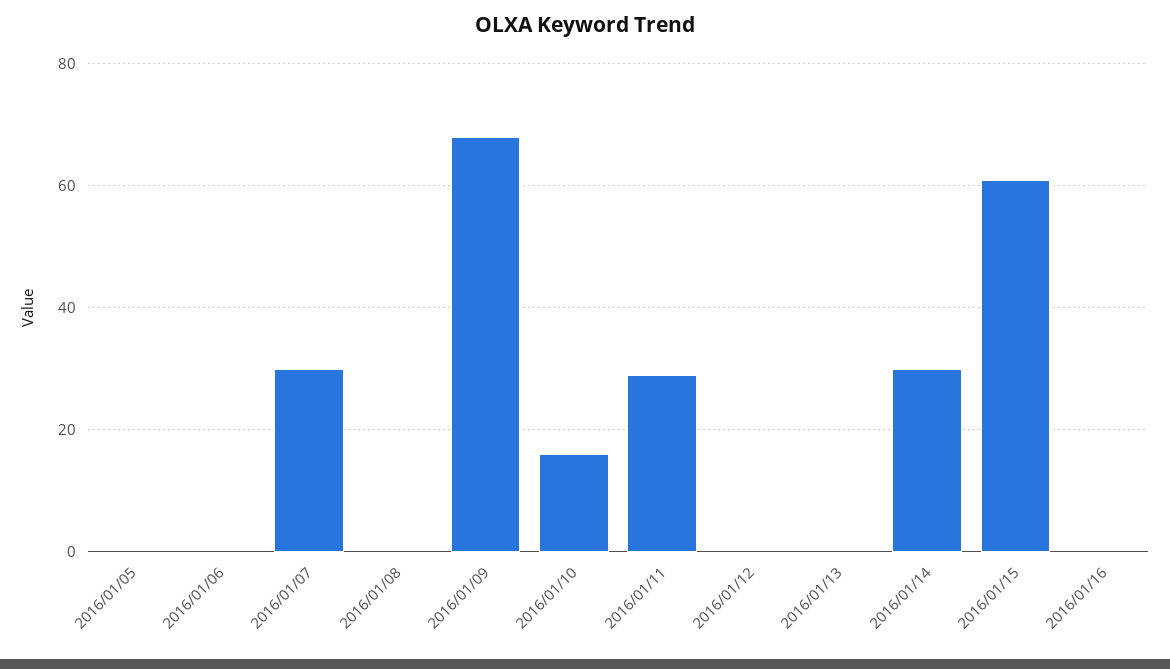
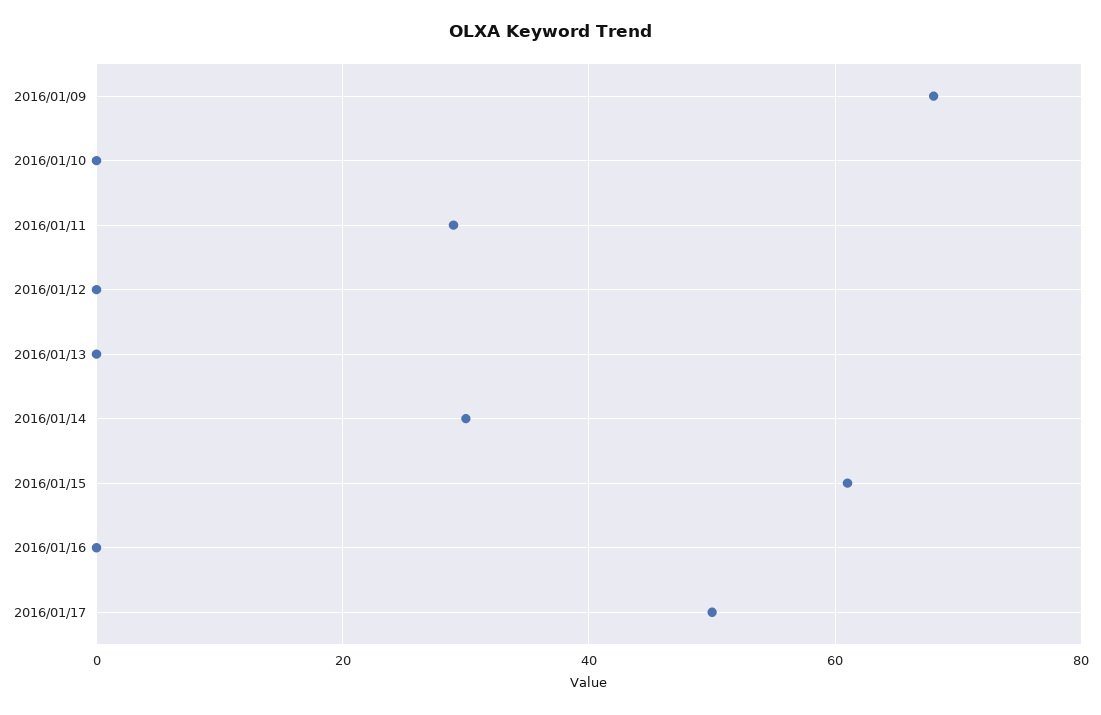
2016/01/05: 0 -> none
2016/01/06: 0 -> none
2016/01/07: 30 -> none
2016/01/08: 0 -> none
2016/01/10: 15 -> 0
2016/01/17: none -> 50

